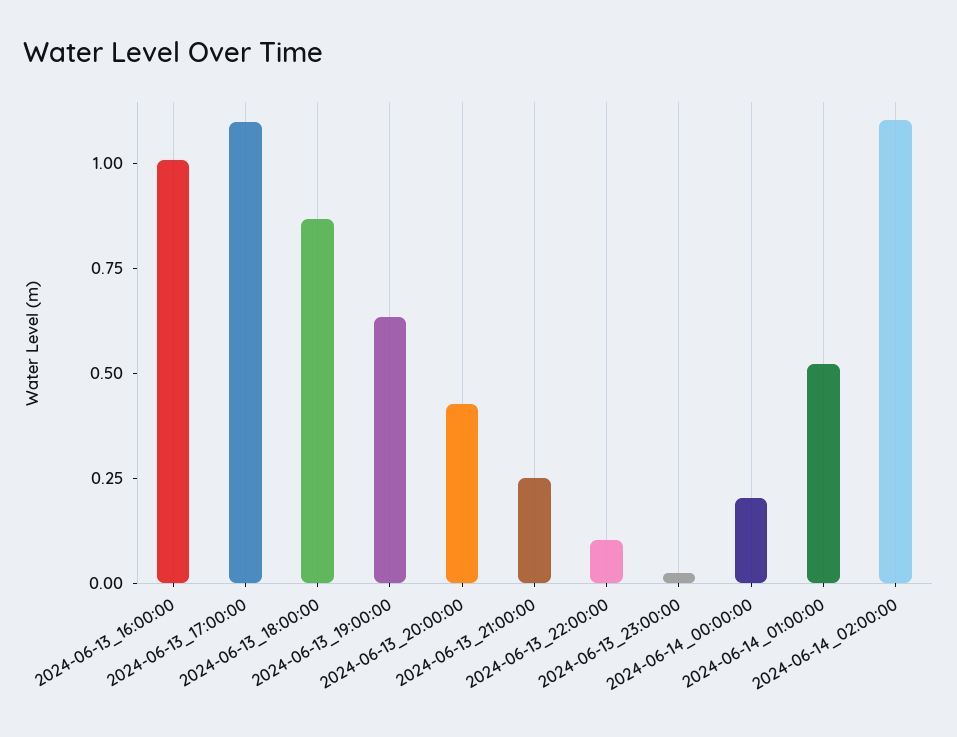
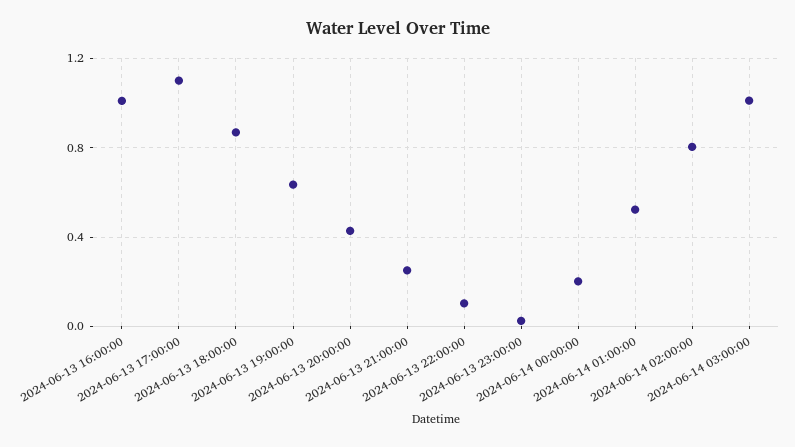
2024-06-14_02:00:00: 1.1 -> 0.8
2024-06-14 03:00:00: none -> 1

